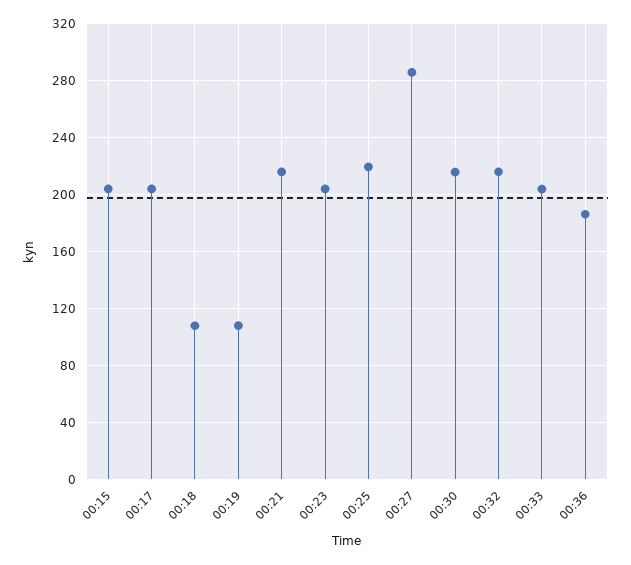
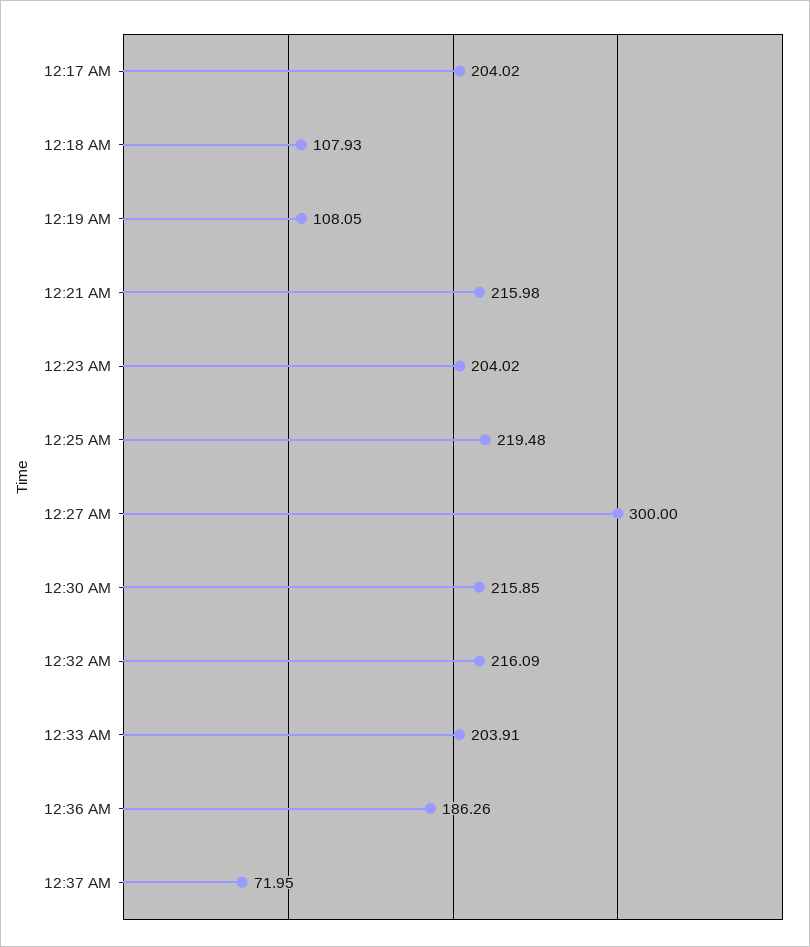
00:15: 205 -> none
00:27: 285 -> 300
12:37 AM: none -> 71.95

